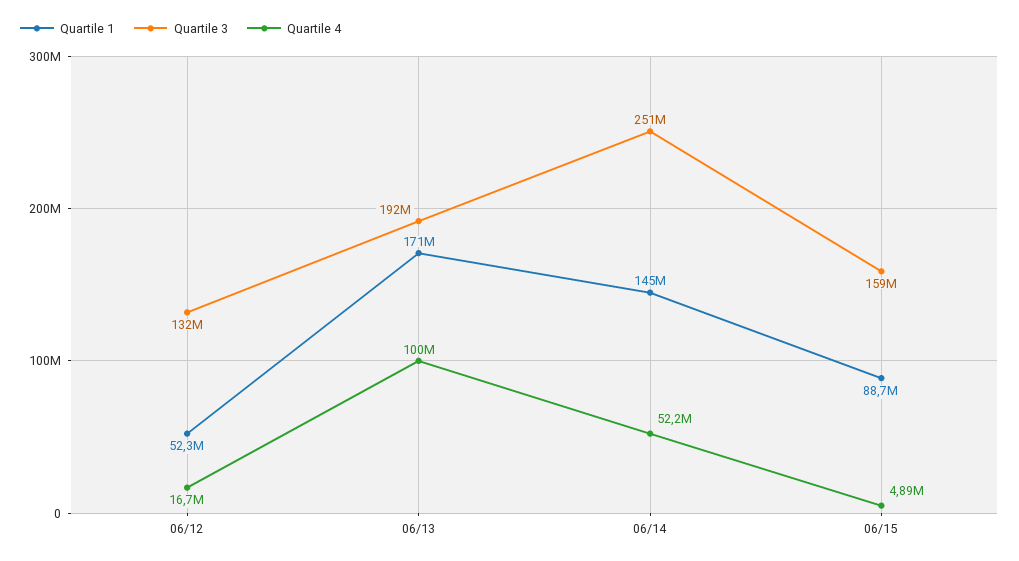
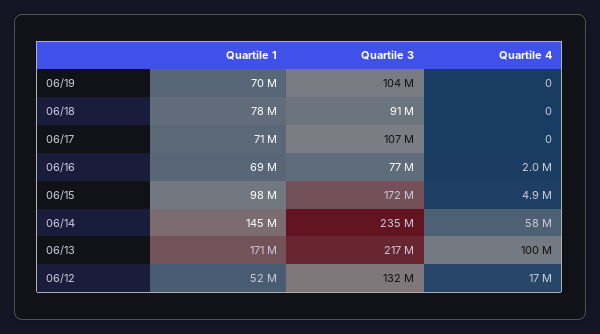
Quartile 3, 06/13: 192000000 -> 217000000
Quartile 3, 06/14: 251000000 -> 235000000
Quartile 4, 06/14: 52200000 -> 58000000
Quartile 1, 06/15: 88700000 -> 98000000
Quartile 3, 06/15: 159000000 -> 172000000
Quartile 1, 06/19: none -> 70000000
Quartile 3, 06/19: none -> 104000000
Quartile 4, 06/19: none -> 0
Quartile 1, 06/18: none -> 78000000
Quartile 3, 06/18: none -> 91000000
Quartile 4, 06/18: none -> 0
Quartile 1, 06/17: none -> 71000000
Quartile 3, 06/17: none -> 107000000
Quartile 4, 06/17: none -> 0
Quartile 1, 06/16: none -> 69000000
Quartile 3, 06/16: none -> 77000000
Quartile 4, 06/16: none -> 2000000

